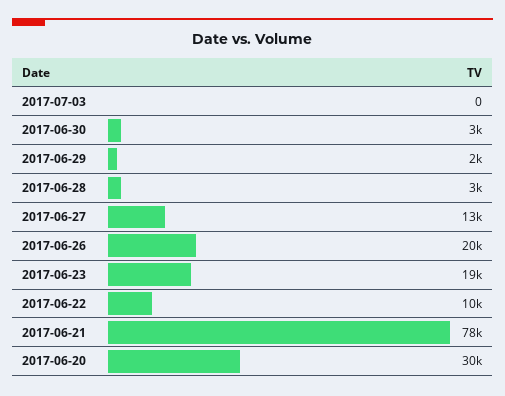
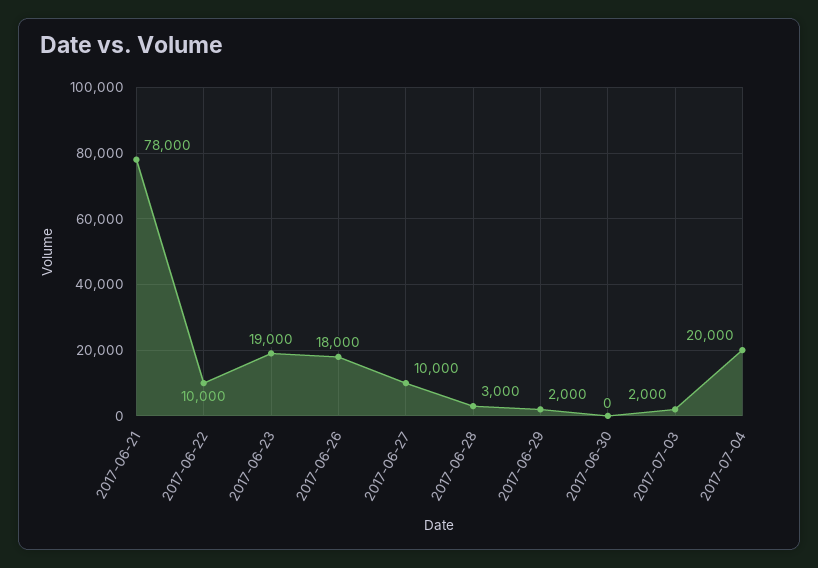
2017-07-03: 0 -> 2000
2017-06-30: 3000 -> 0
2017-06-27: 13000 -> 10000
2017-06-26: 20000 -> 18000
2017-06-20: 30000 -> none
2017-07-04: none -> 20000

